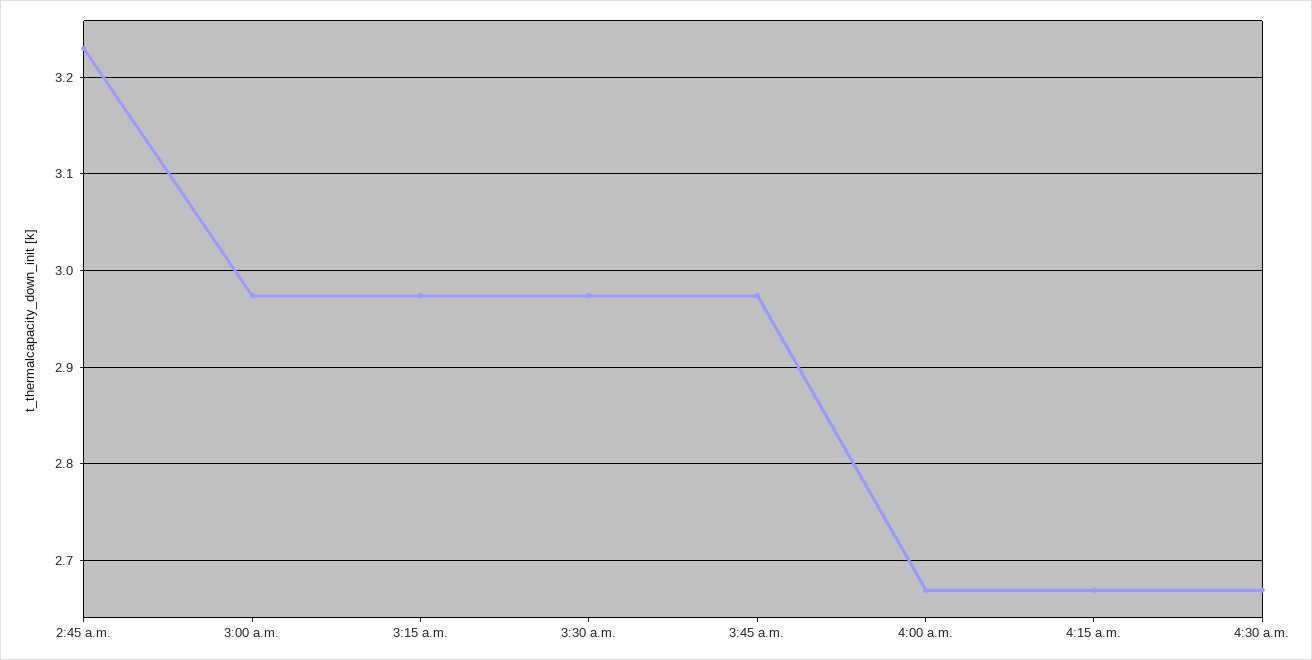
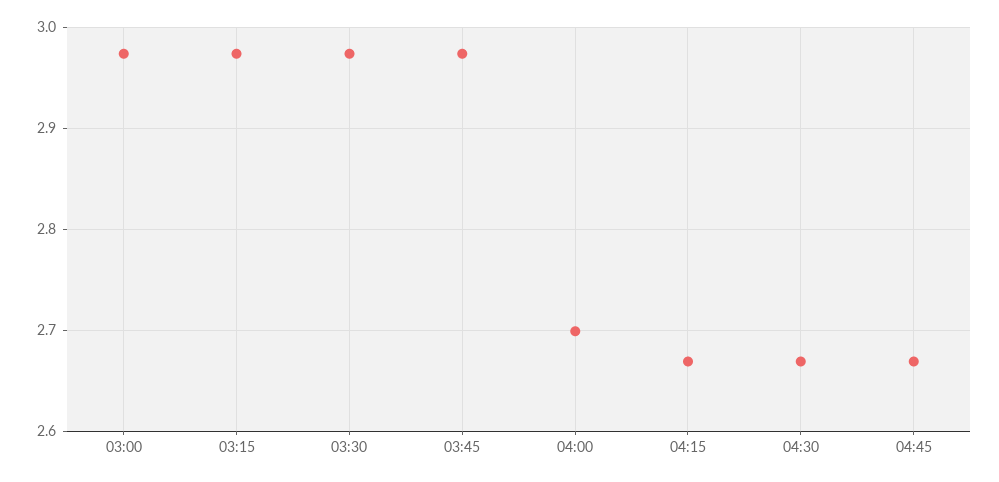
2:45 a.m.: 3.23 -> none
4:00 a.m.: 2.67 -> 2.7
04:45: none -> 2.67

